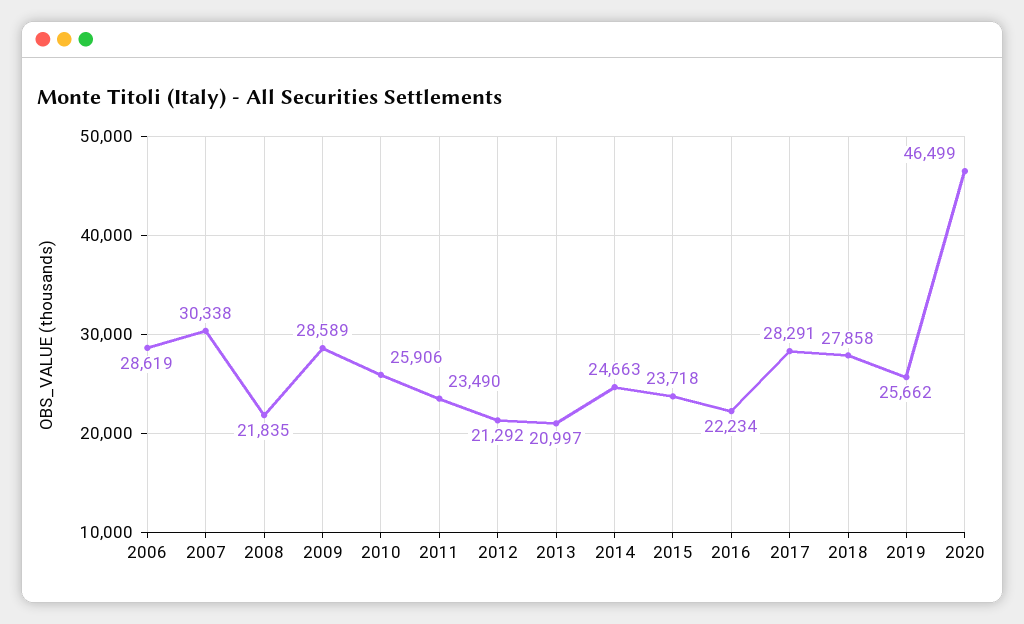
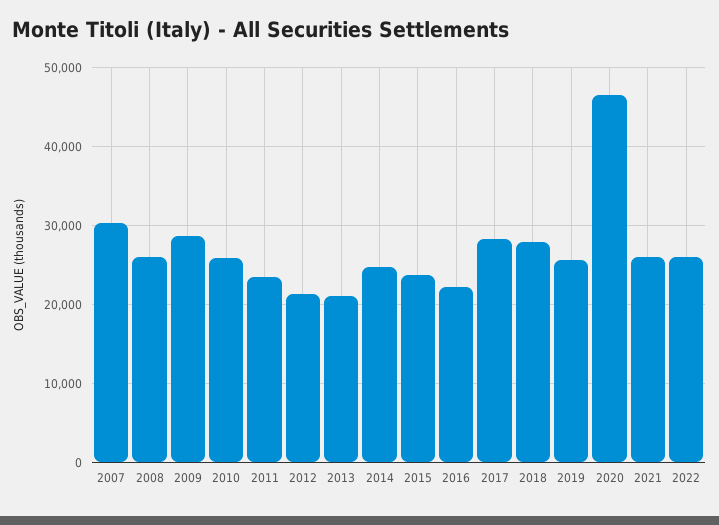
2006: 28619 -> none
2008: 21835 -> 26000
2021: none -> 26000
2022: none -> 26000

